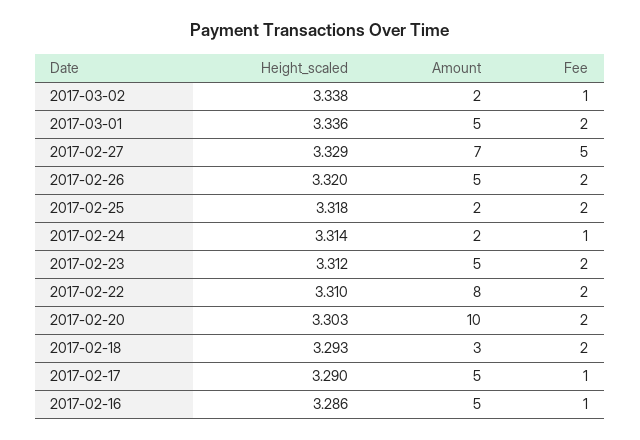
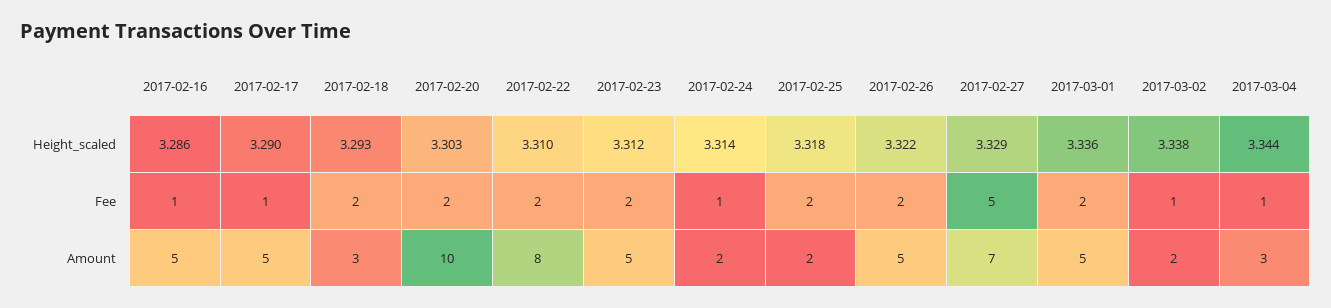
Height_scaled, 2017-02-26: 3.32 -> 3.322
Height_scaled, 2017-03-04: none -> 3.344
Fee, 2017-03-04: none -> 1
Amount, 2017-03-04: none -> 3

